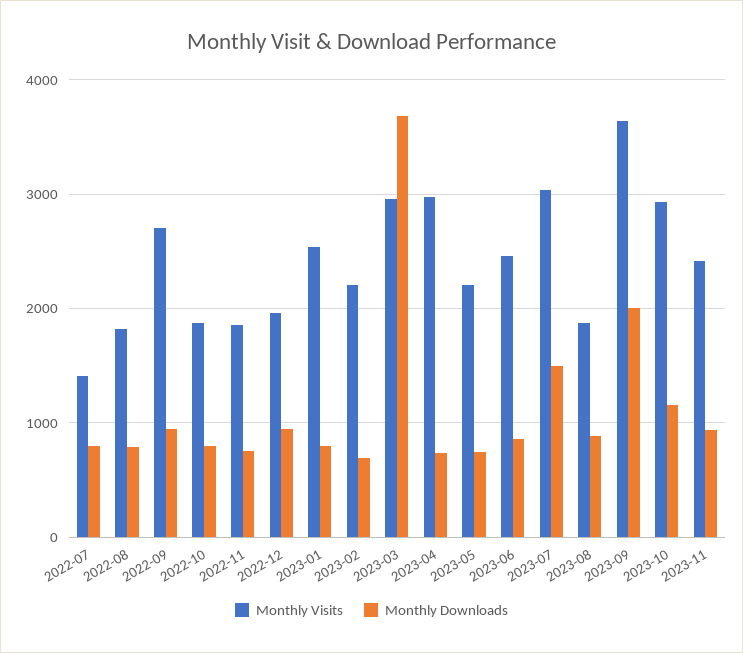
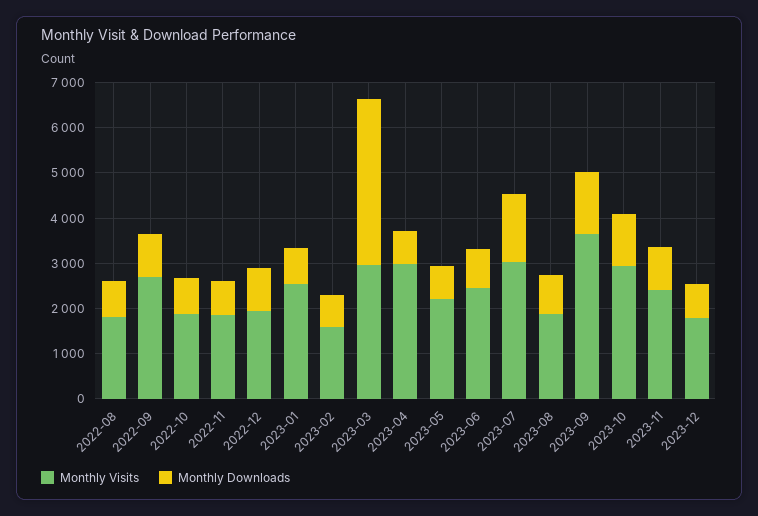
Monthly Visits, 2022-07: 1400 -> none
Monthly Downloads, 2022-07: 800 -> none
Monthly Visits, 2023-02: 2200 -> 1600
Monthly Downloads, 2023-09: 2000 -> 1400
Monthly Visits, 2023-12: none -> 1800
Monthly Downloads, 2023-12: none -> 800

